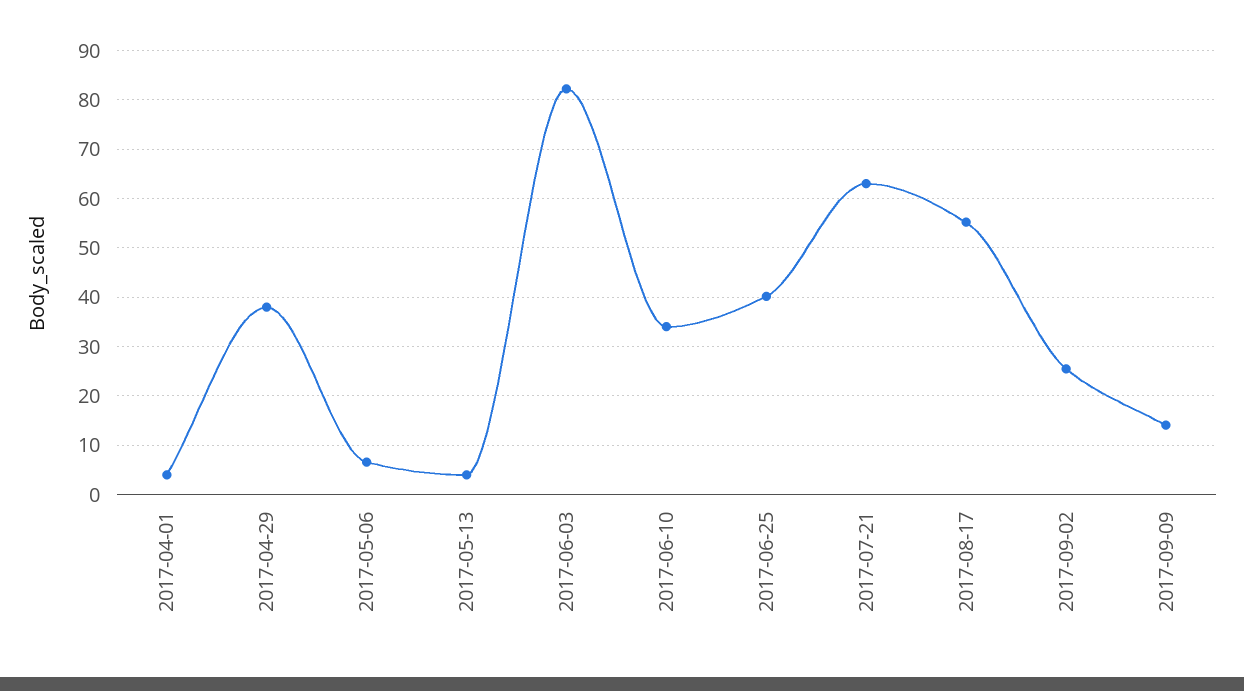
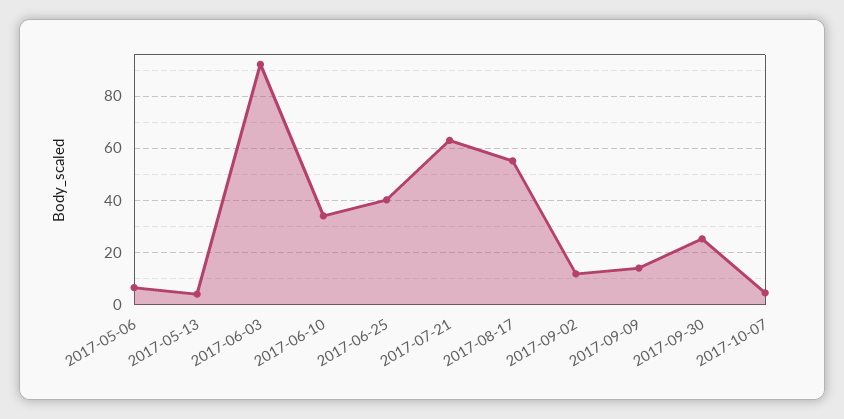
2017-04-01: 4 -> none
2017-04-29: 38 -> none
2017-06-03: 82 -> 92.5
2017-09-02: 26 -> 12.5
2017-09-30: none -> 25
2017-10-07: none -> 5

